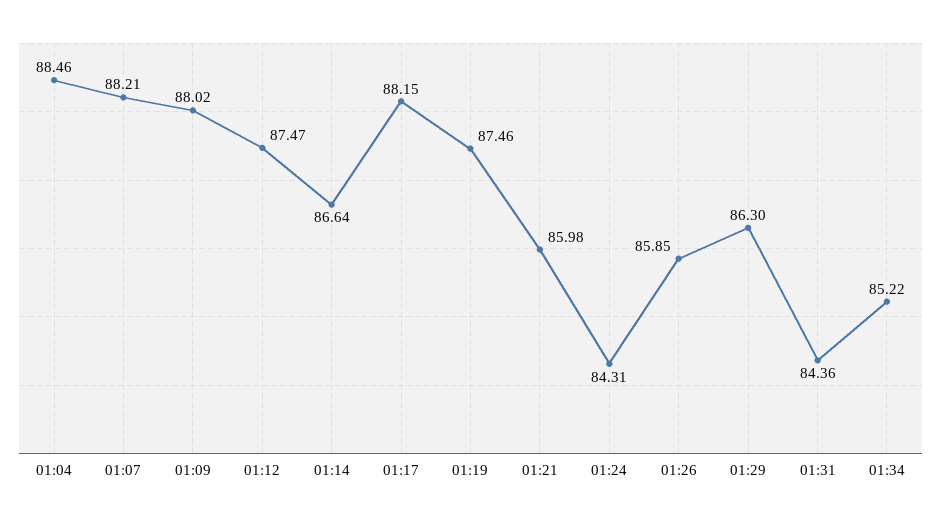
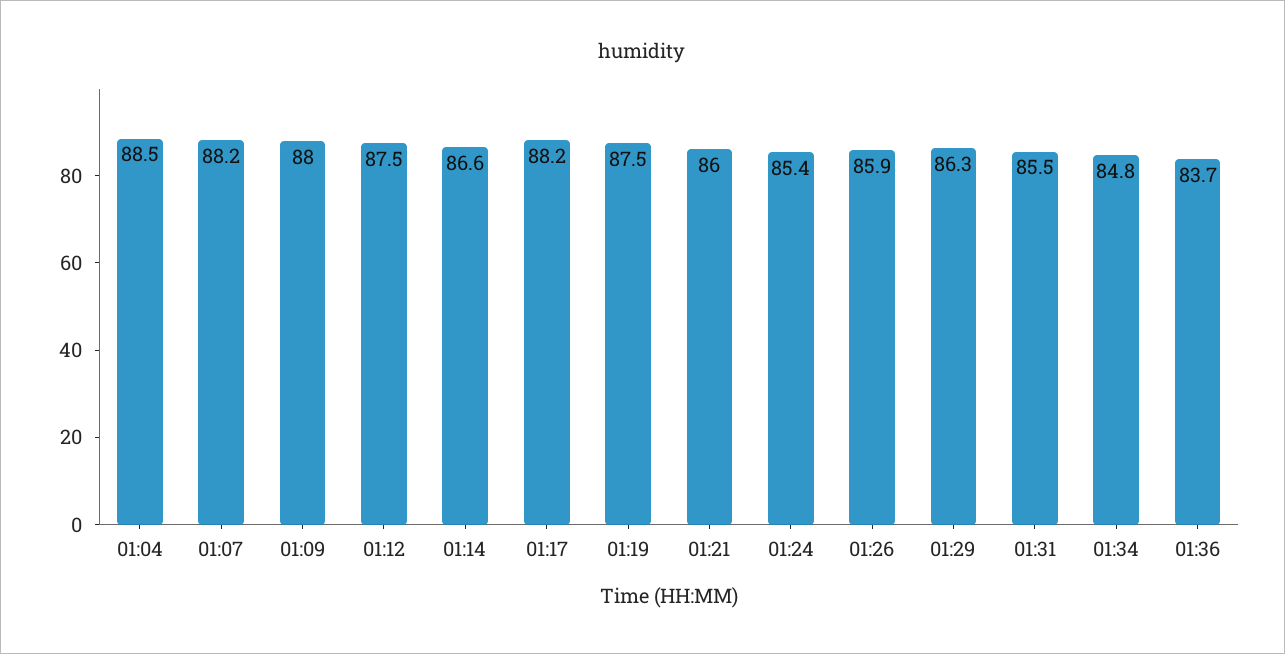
01:24: 84.31 -> 85.4
01:31: 84.36 -> 85.5
01:34: 85.22 -> 84.8
01:36: none -> 83.7

